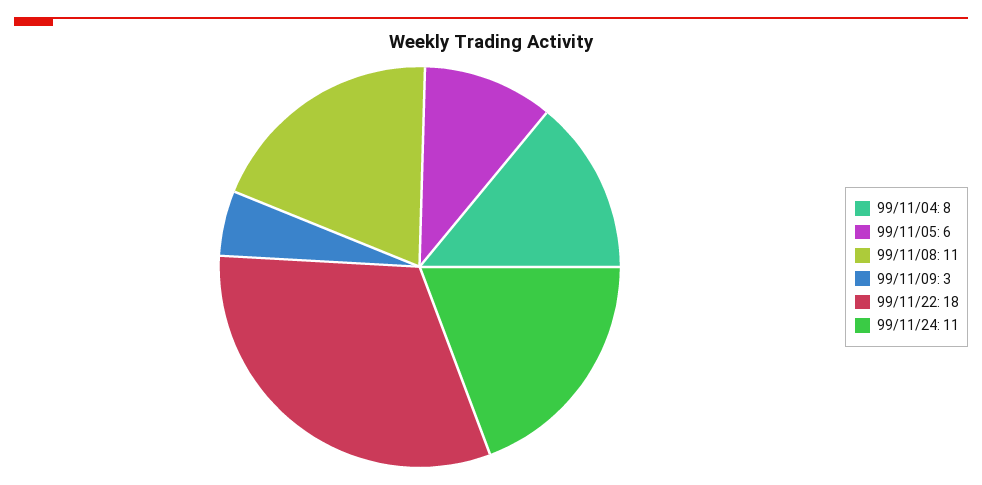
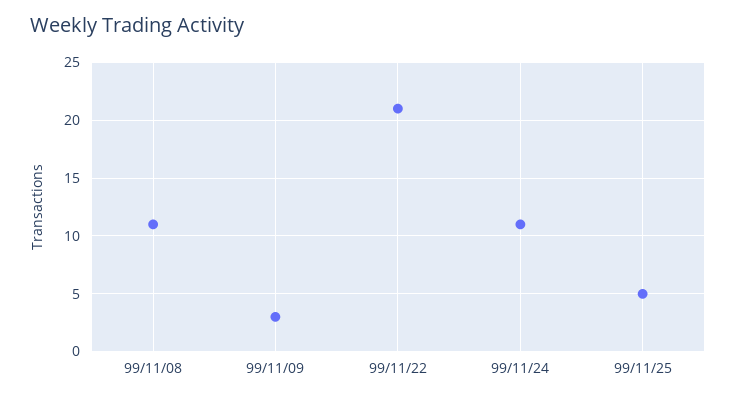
99/11/04: 8 -> none
99/11/05: 6 -> none
99/11/22: 18 -> 21
99/11/25: none -> 5

